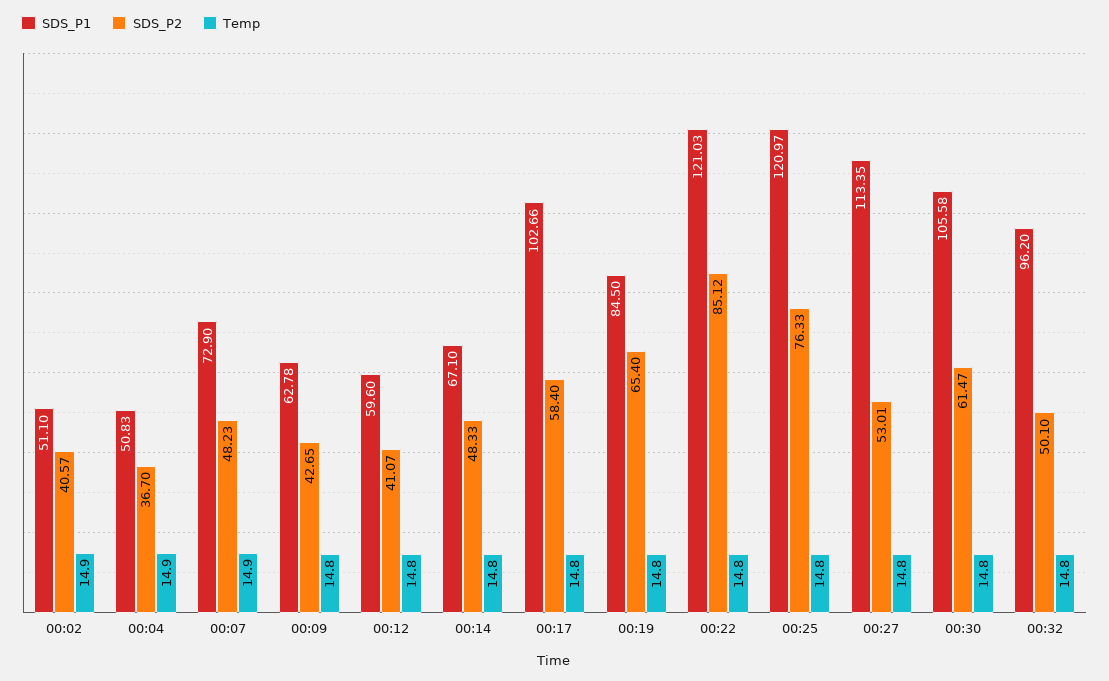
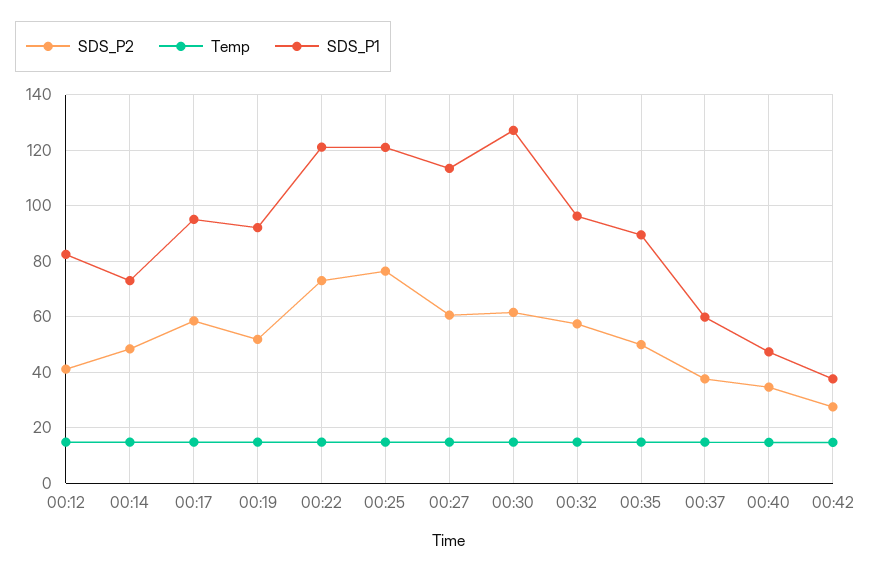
SDS_P1, 00:02: 51.1 -> none
SDS_P2, 00:02: 40.57 -> none
Temp, 00:02: 14.9 -> none
SDS_P1, 00:04: 50.83 -> none
SDS_P2, 00:04: 36.7 -> none
Temp, 00:04: 14.9 -> none
SDS_P1, 00:07: 72.9 -> none
SDS_P2, 00:07: 48.23 -> none
Temp, 00:07: 14.9 -> none
SDS_P1, 00:09: 62.78 -> none
SDS_P2, 00:09: 42.65 -> none
Temp, 00:09: 14.8 -> none
SDS_P1, 00:12: 59.6 -> 82.5
SDS_P1, 00:14: 67.1 -> 72.5
SDS_P1, 00:17: 102.66 -> 95
SDS_P1, 00:19: 84.5 -> 92.5
SDS_P2, 00:19: 65.4 -> 52.5
SDS_P2, 00:22: 85.12 -> 72.5
SDS_P2, 00:27: 53.01 -> 60
SDS_P1, 00:30: 105.58 -> 127.5
SDS_P2, 00:32: 50.1 -> 57.5
SDS_P2, 00:35: none -> 50
Temp, 00:35: none -> 15
SDS_P1, 00:35: none -> 90
SDS_P2, 00:37: none -> 37.5
Temp, 00:37: none -> 15
SDS_P1, 00:37: none -> 60
SDS_P2, 00:40: none -> 35
Temp, 00:40: none -> 15
SDS_P1, 00:40: none -> 47.5
SDS_P2, 00:42: none -> 27.5
Temp, 00:42: none -> 15
SDS_P1, 00:42: none -> 37.5

